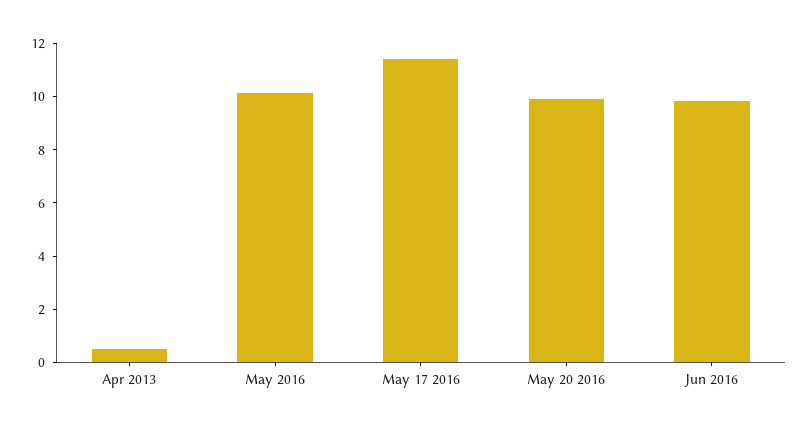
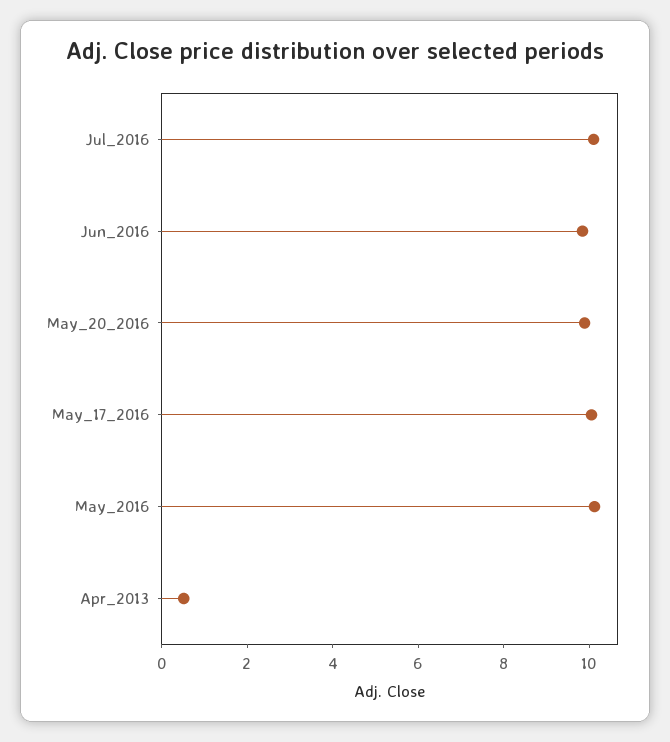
May 17 2016: 11.5 -> 10
Jul_2016: none -> 10

